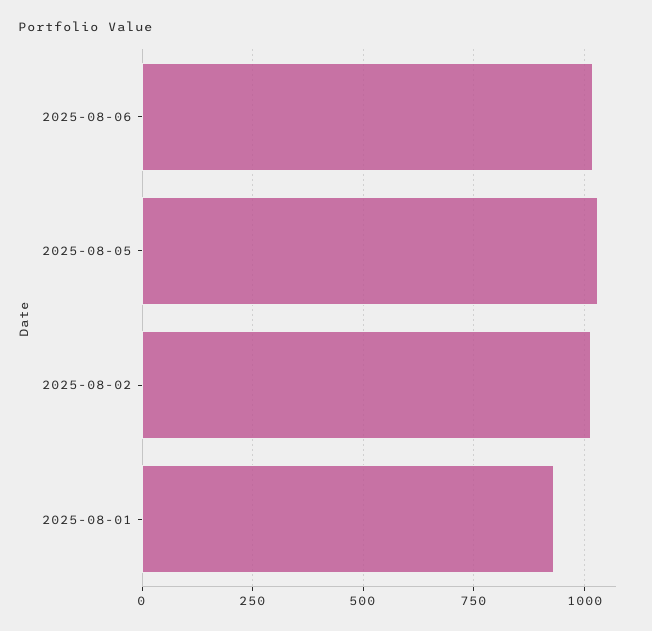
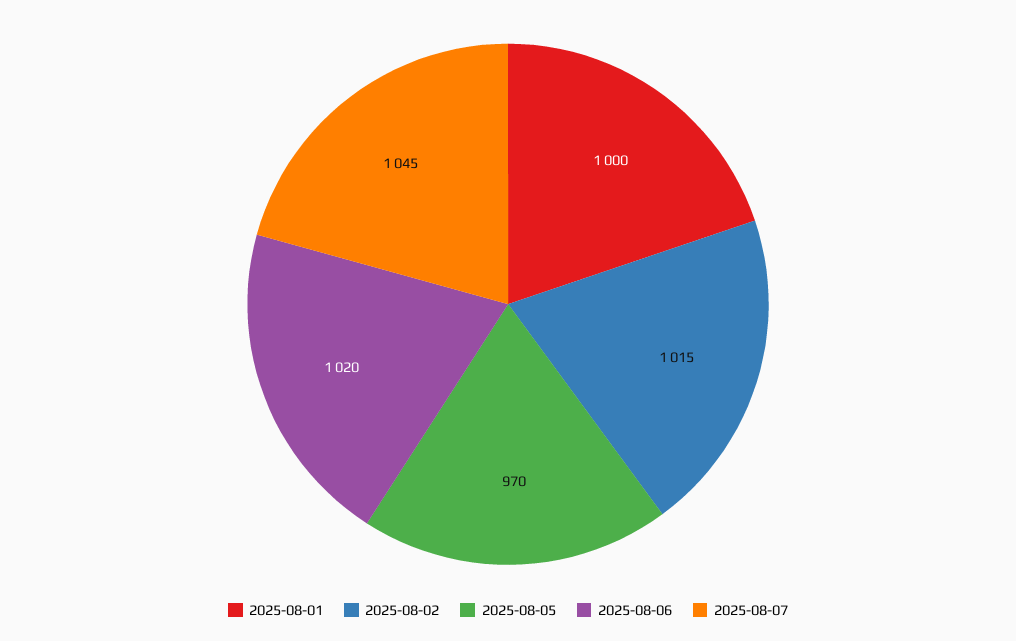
2025-08-05: 1025 -> 970
2025-08-01: 925 -> 1000
2025-08-07: none -> 1045

